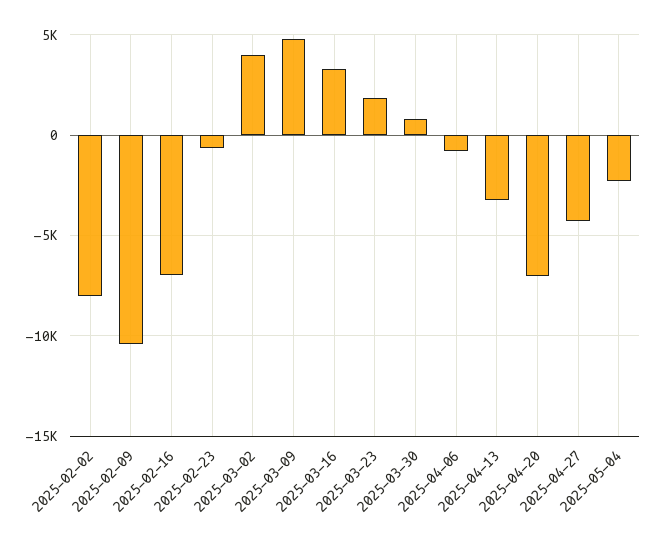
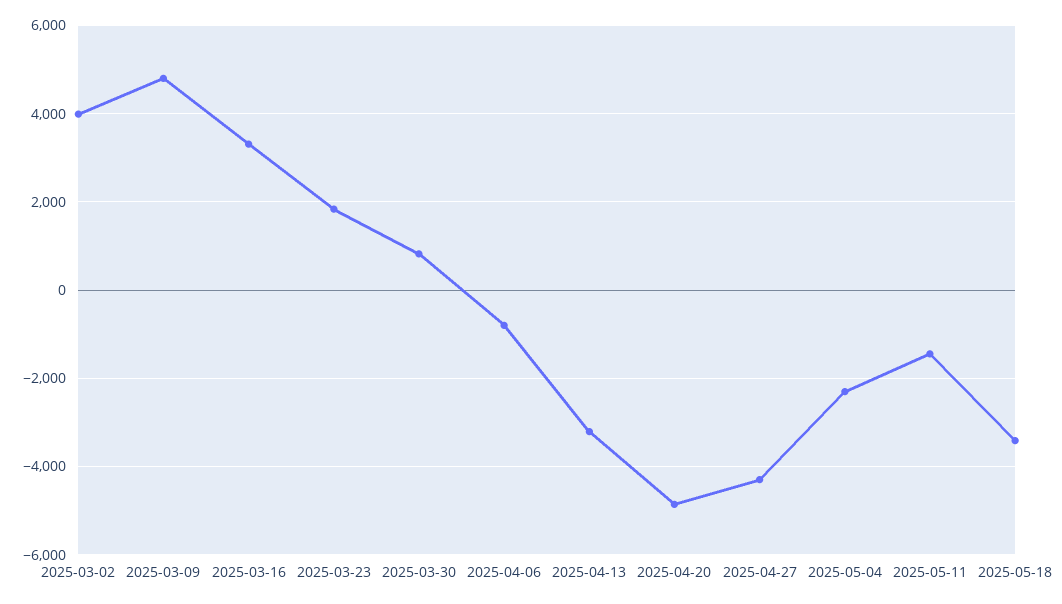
2025-02-02: -8000 -> none
2025-02-09: -10500 -> none
2025-02-16: -7000 -> none
2025-02-23: -500 -> none
2025-04-20: -7000 -> -4800
2025-05-11: none -> -1400
2025-05-18: none -> -3400

